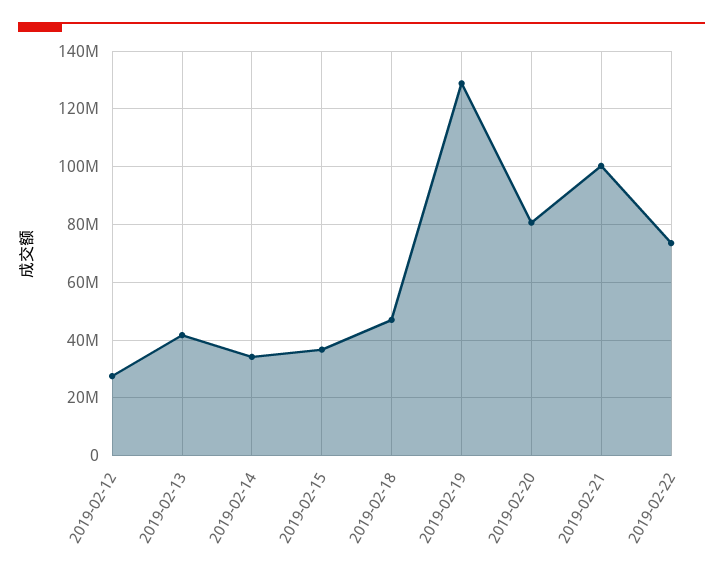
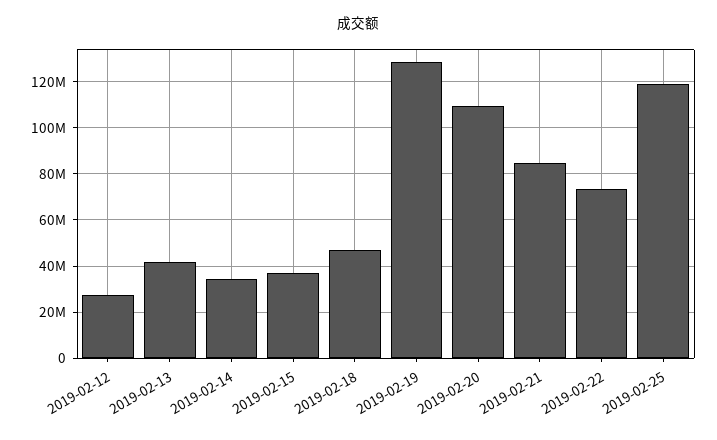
2019-02-20: 80000000 -> 110000000
2019-02-21: 100000000 -> 85000000
2019-02-25: none -> 120000000

